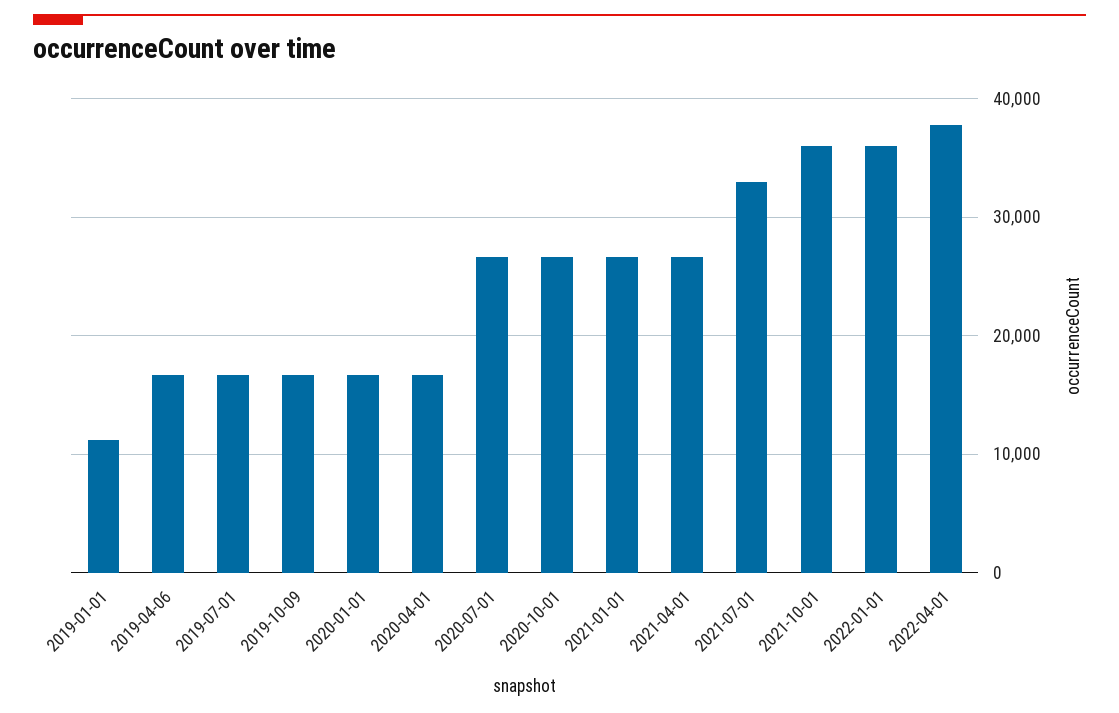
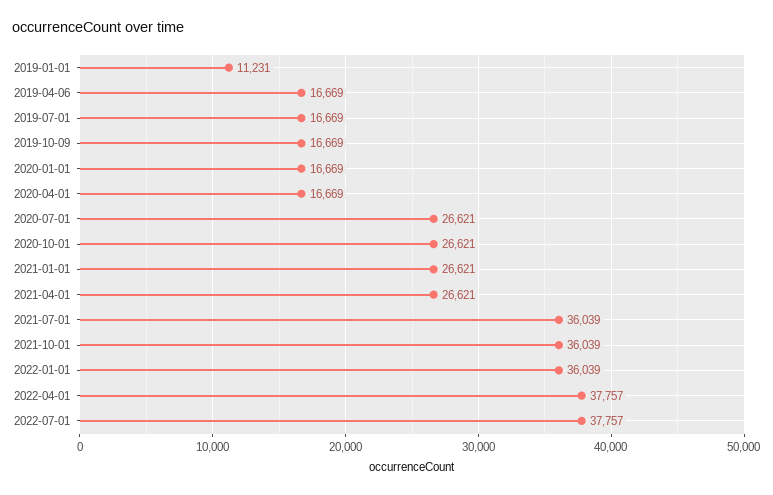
2021-07-01: 33000 -> 36039
2022-07-01: none -> 37757

